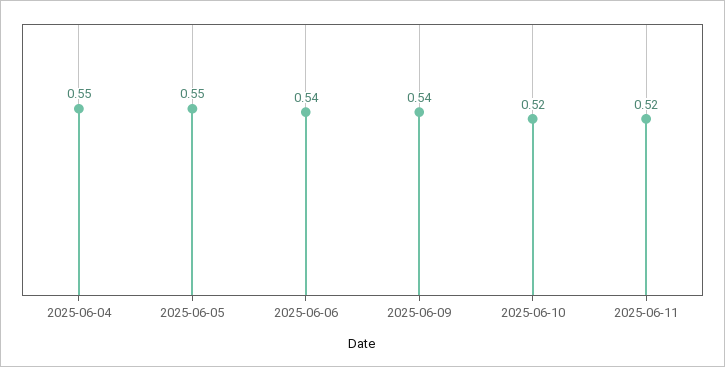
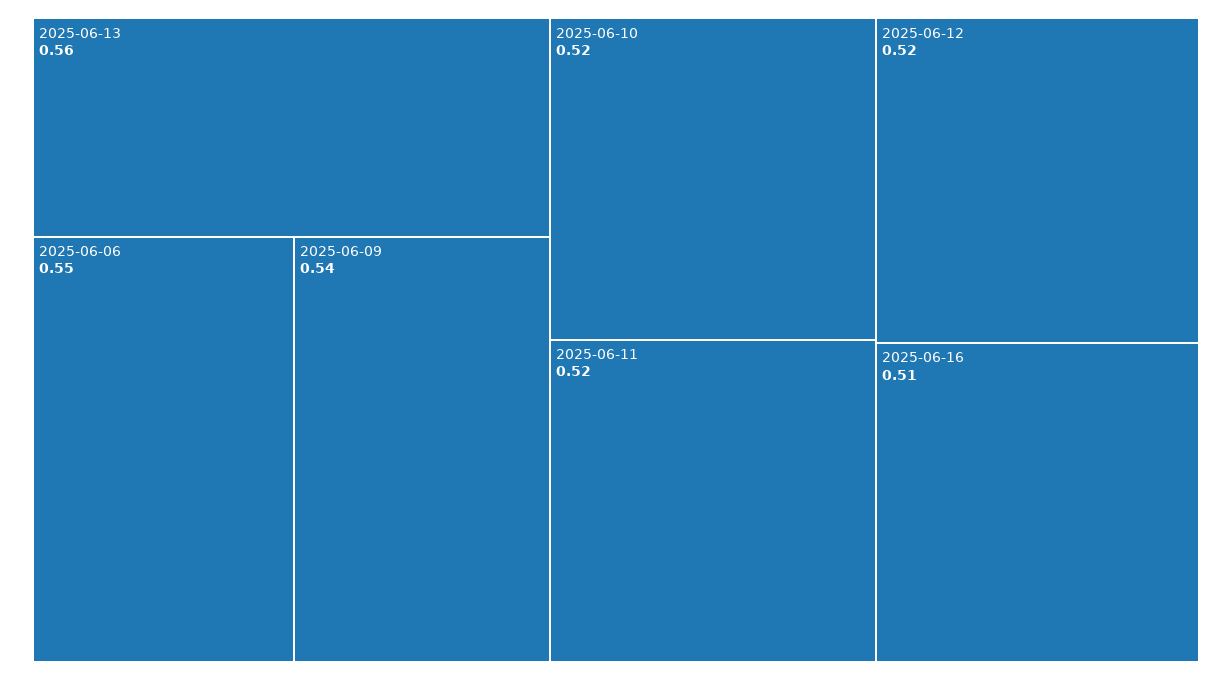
2025-06-04: 0.55 -> none
2025-06-05: 0.55 -> none
2025-06-06: 0.54 -> 0.55
2025-06-13: none -> 0.56
2025-06-12: none -> 0.52
2025-06-16: none -> 0.51

